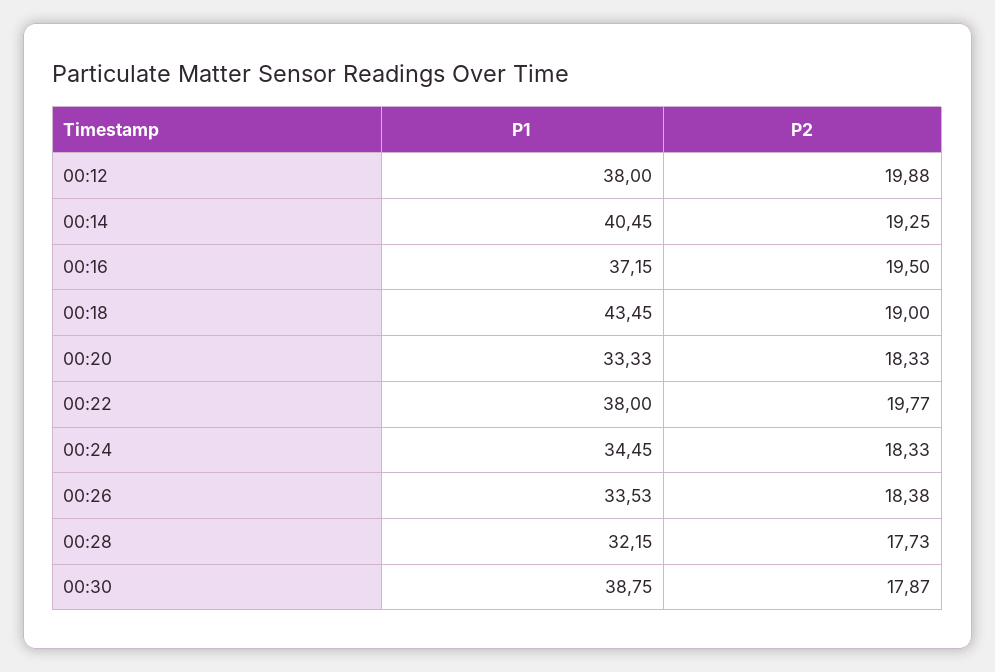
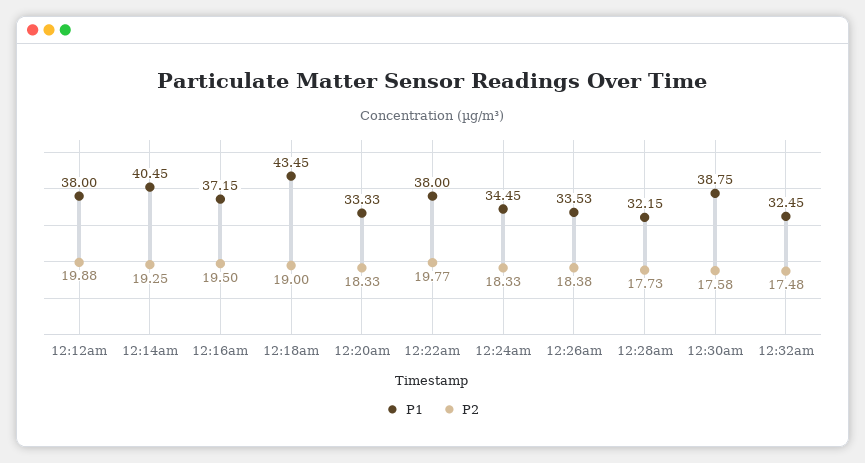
P2, 00:30: 17.87 -> 17.58
P1, 12:32am: none -> 32.45
P2, 12:32am: none -> 17.48

